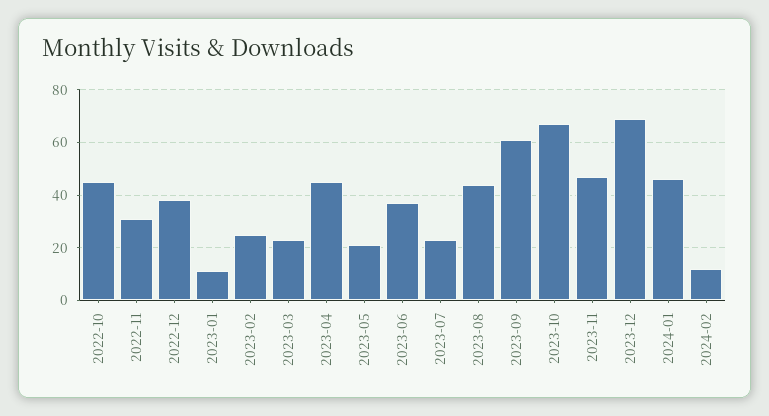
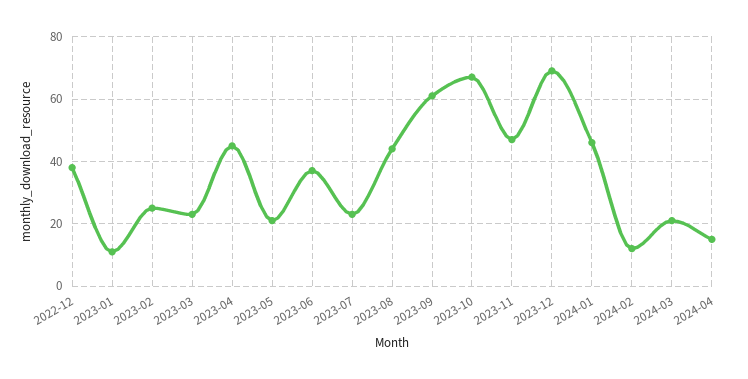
2022-10: 45 -> none
2022-11: 30 -> none
2024-03: none -> 20
2024-04: none -> 15

